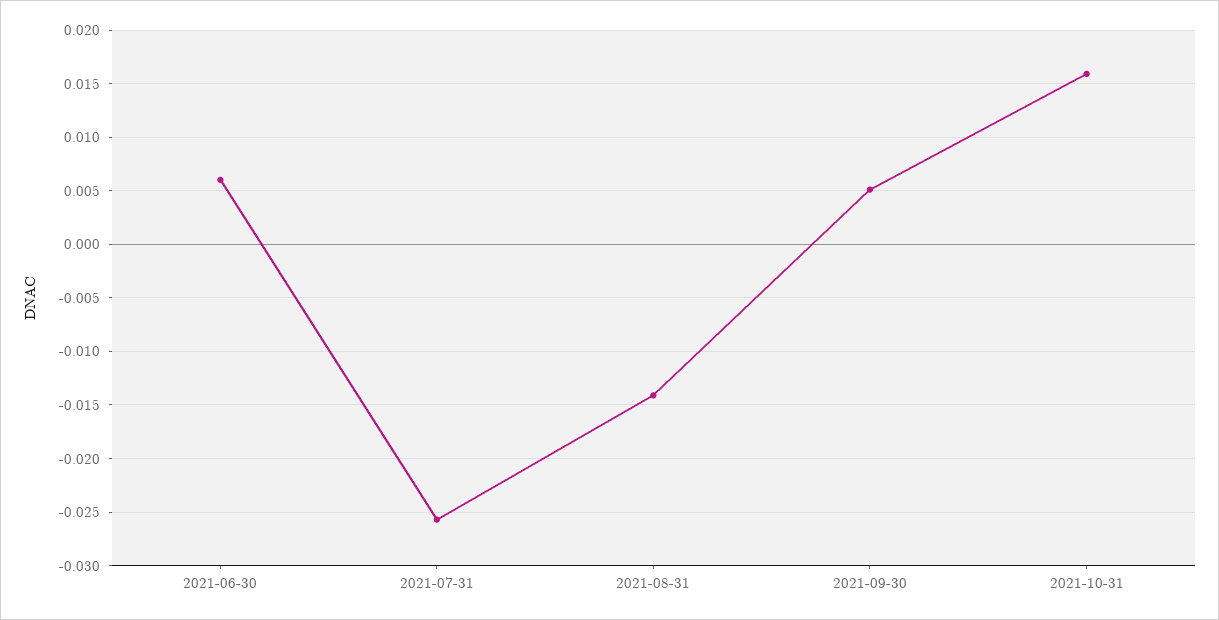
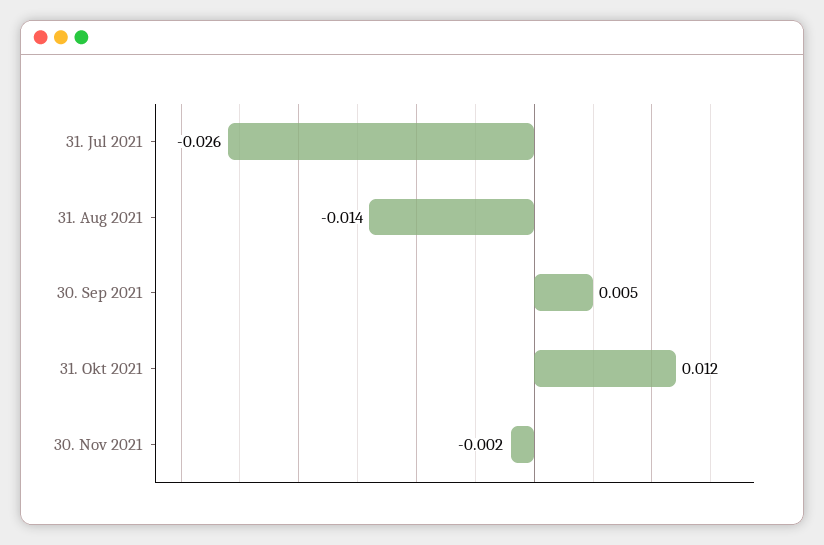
2021-06-30: 0.006 -> none
2021-10-31: 0.016 -> 0.012
30. Nov 2021: none -> -0.002

